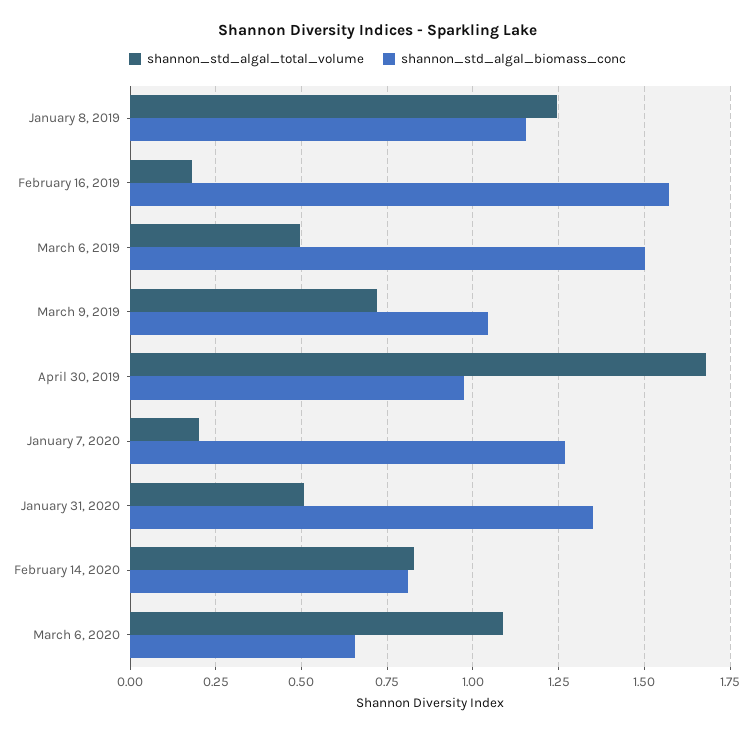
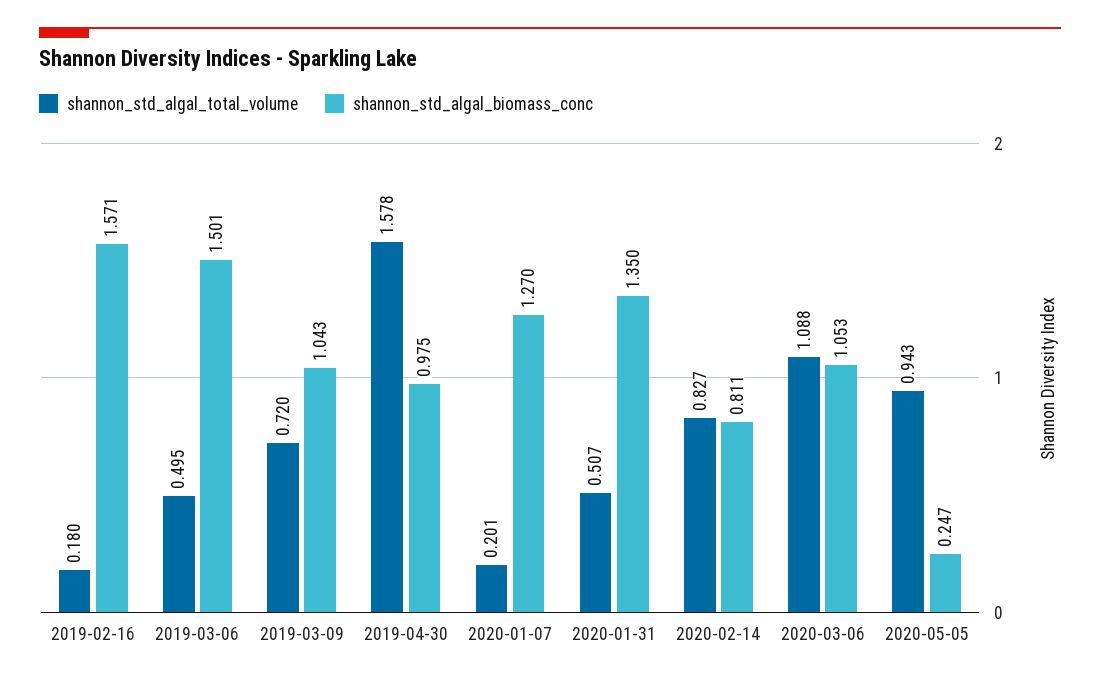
shannon_std_algal_total_volume, January 8, 2019: 1.25 -> none
shannon_std_algal_biomass_conc, January 8, 2019: 1.15 -> none
shannon_std_algal_total_volume, April 30, 2019: 1.675 -> 1.578
shannon_std_algal_biomass_conc, March 6, 2020: 0.65 -> 1.053
shannon_std_algal_total_volume, 2020-05-05: none -> 0.943
shannon_std_algal_biomass_conc, 2020-05-05: none -> 0.247

